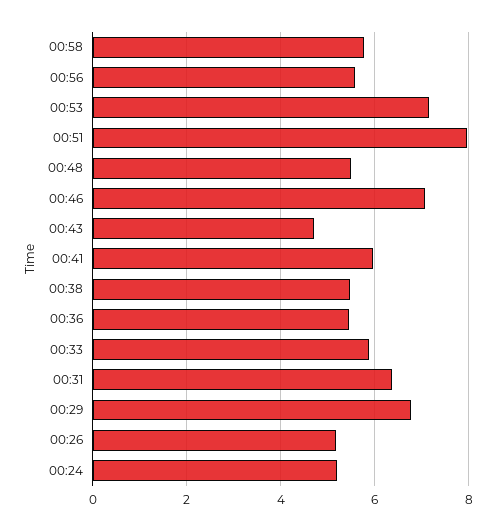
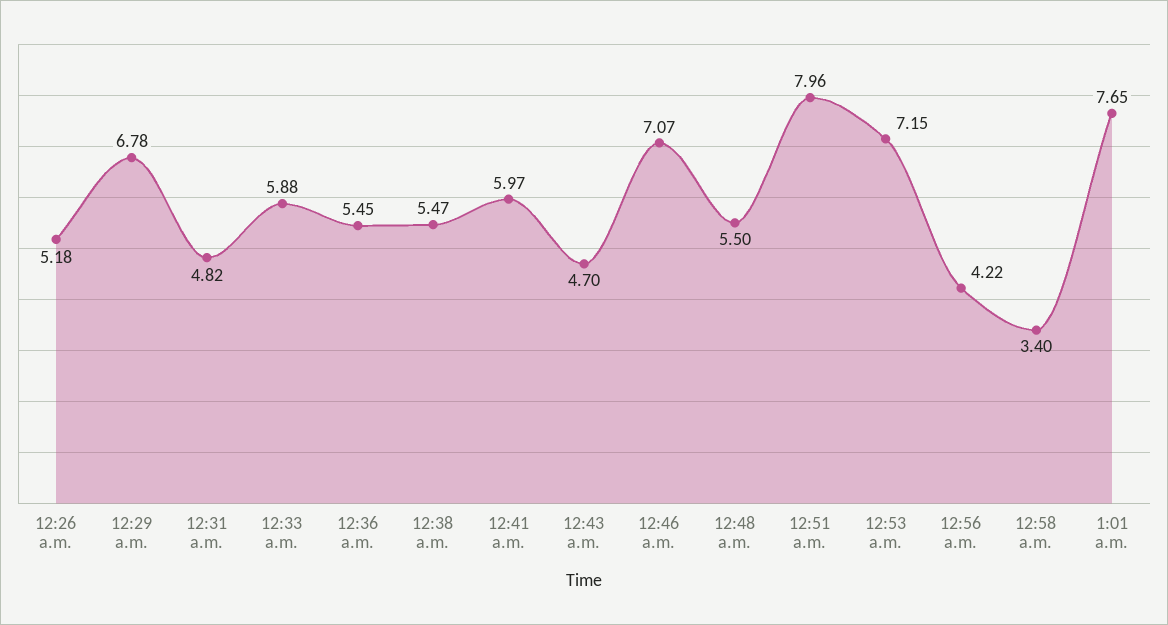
00:58: 5.8 -> 3.4
00:56: 5.6 -> 4.22
00:31: 6.4 -> 4.82
00:24: 5.2 -> none
1:01 a.m.: none -> 7.65

